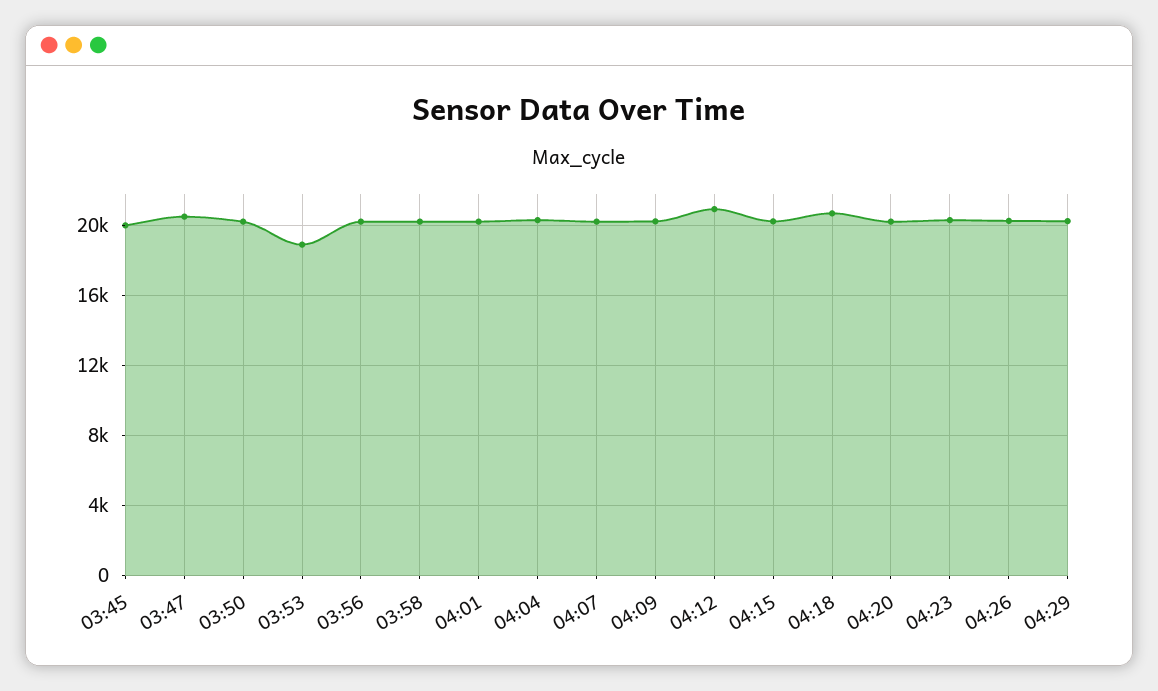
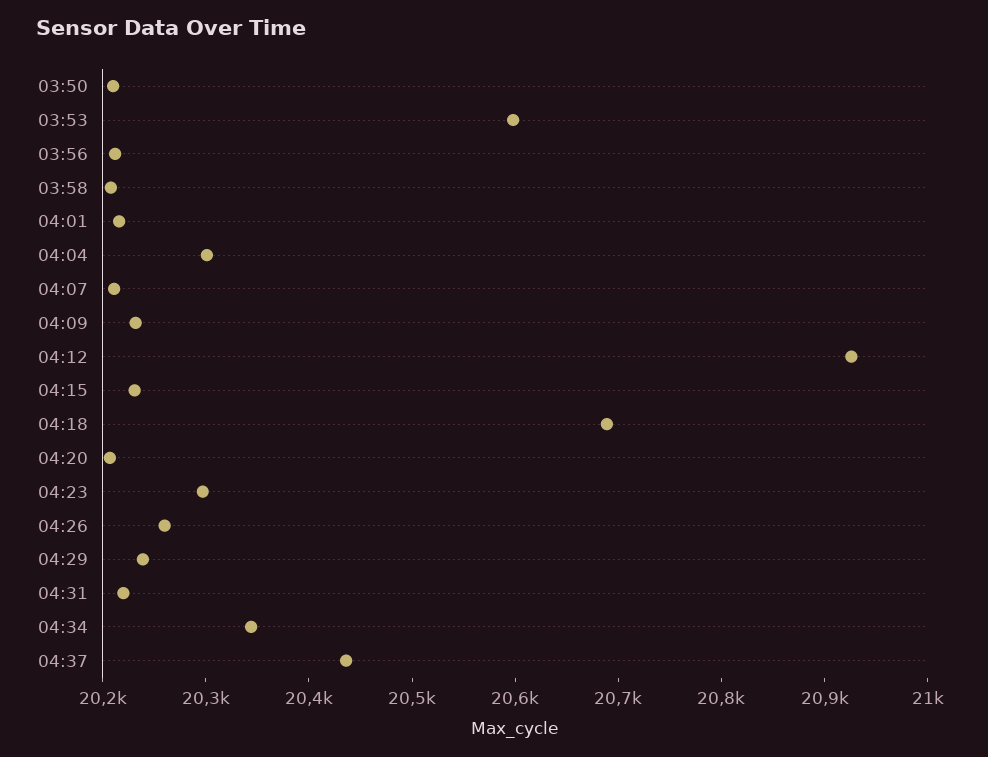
03:45: 20000 -> none
03:47: 20500 -> none
03:53: 19000 -> 20600
04:31: none -> 20220
04:34: none -> 20340
04:37: none -> 20440

